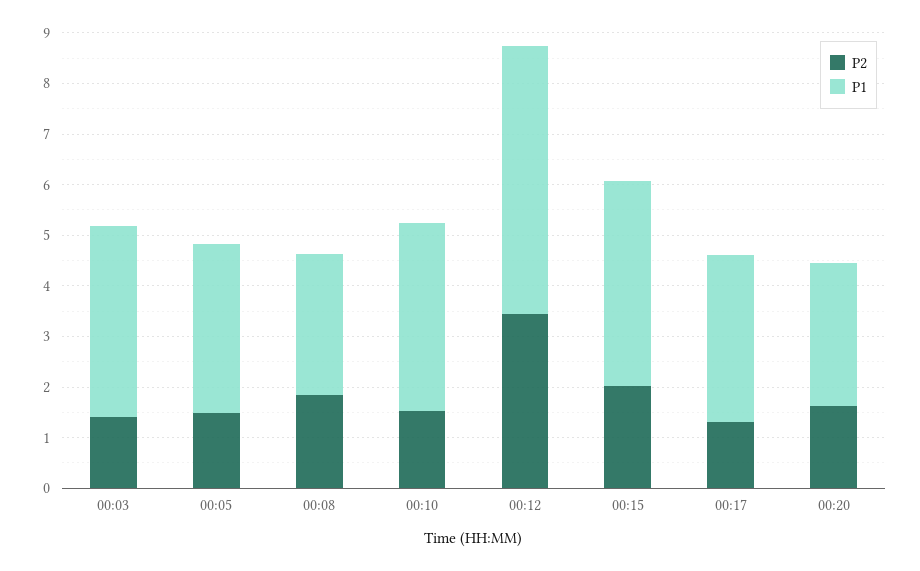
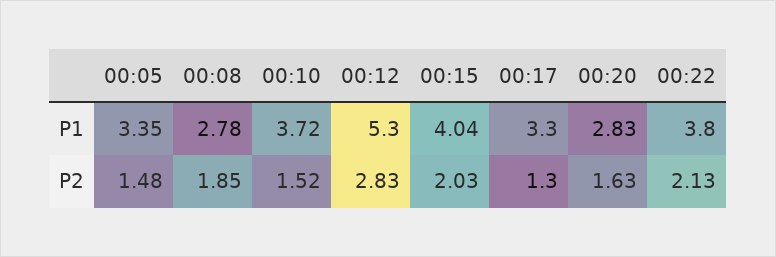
P2, 00:03: 1.4 -> none
P1, 00:03: 3.8 -> none
P2, 00:12: 3.4 -> 2.83
P1, 00:22: none -> 3.8
P2, 00:22: none -> 2.13

